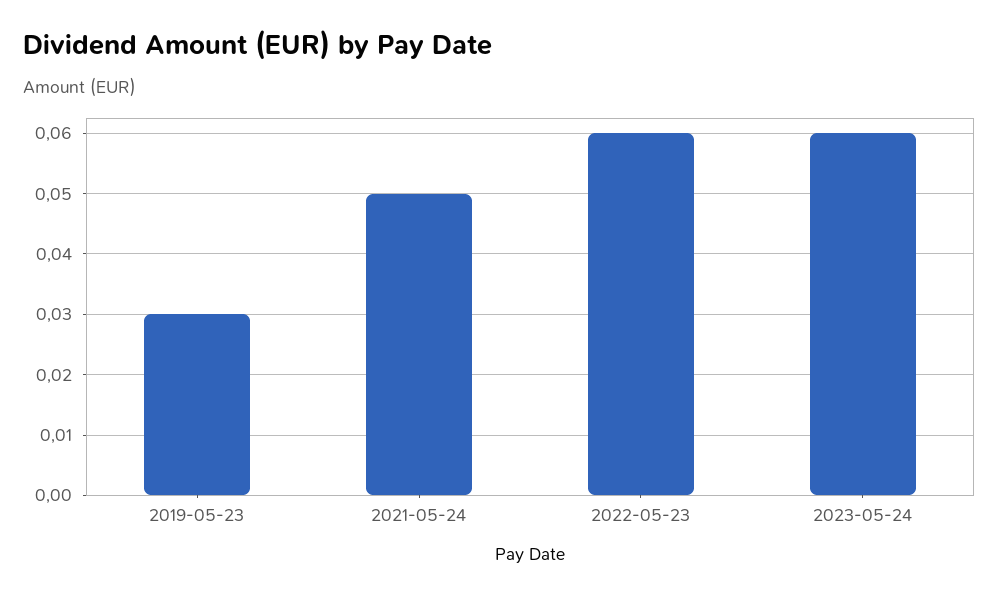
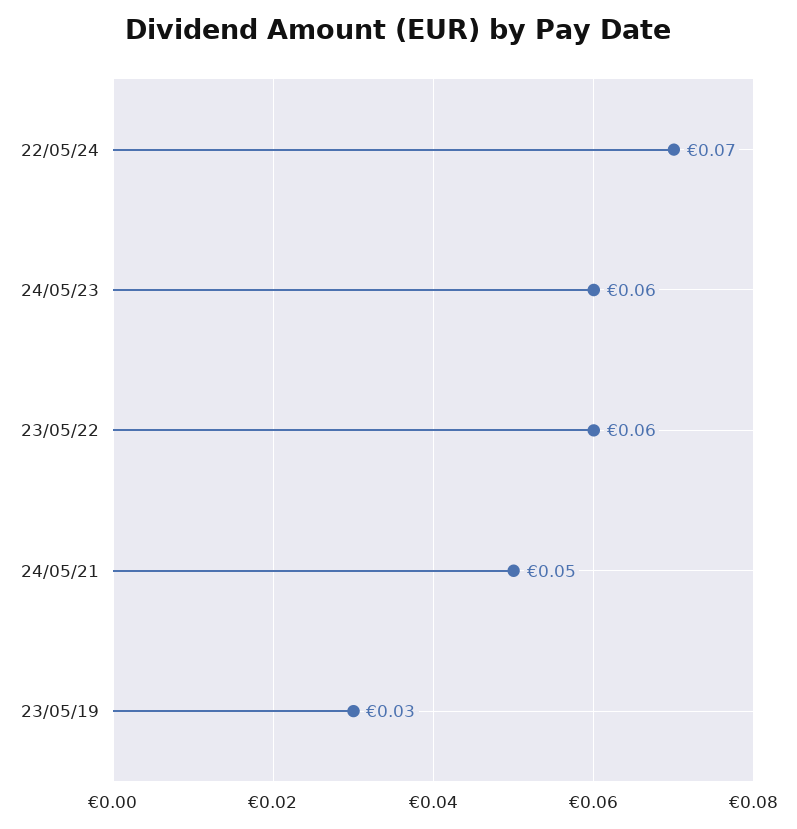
22/05/24: none -> 0.07

